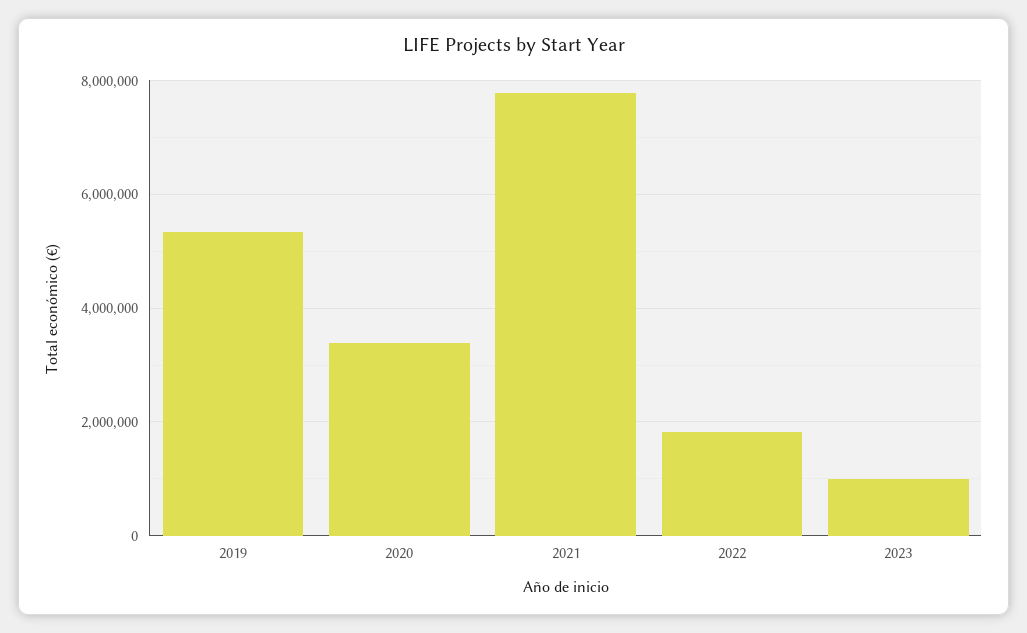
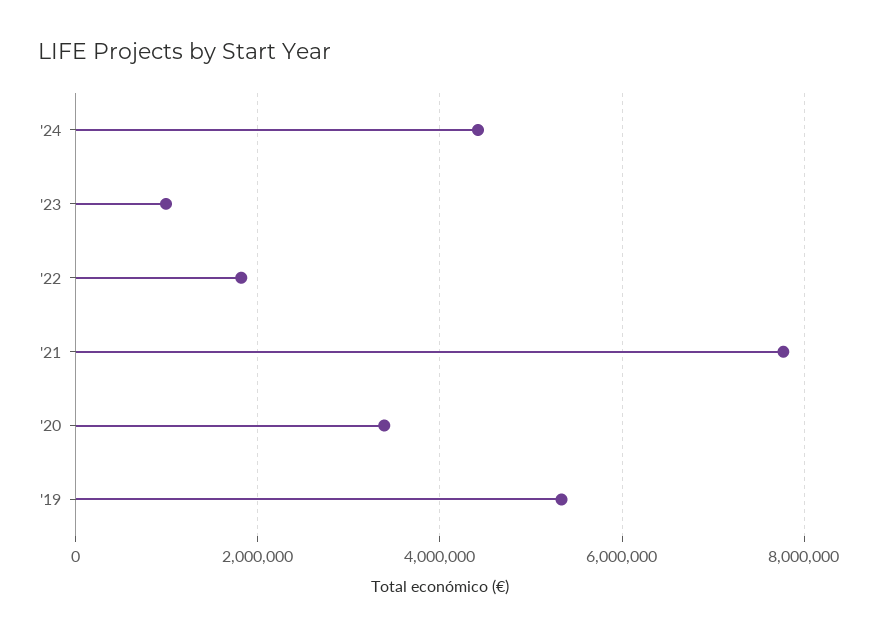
'24: none -> 4400000

